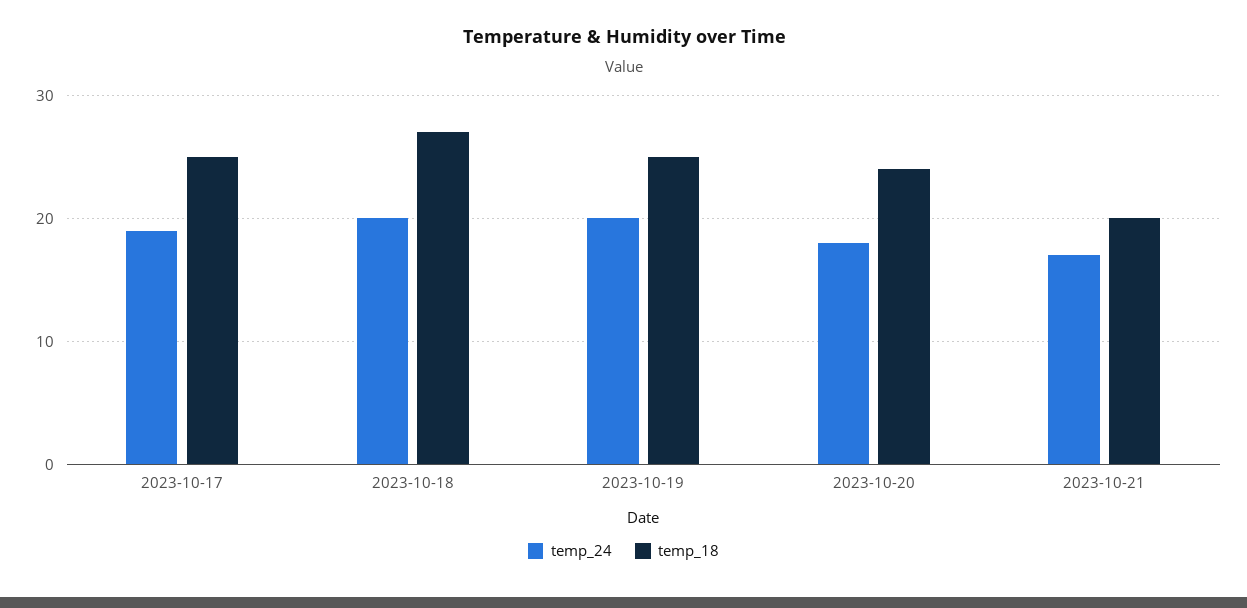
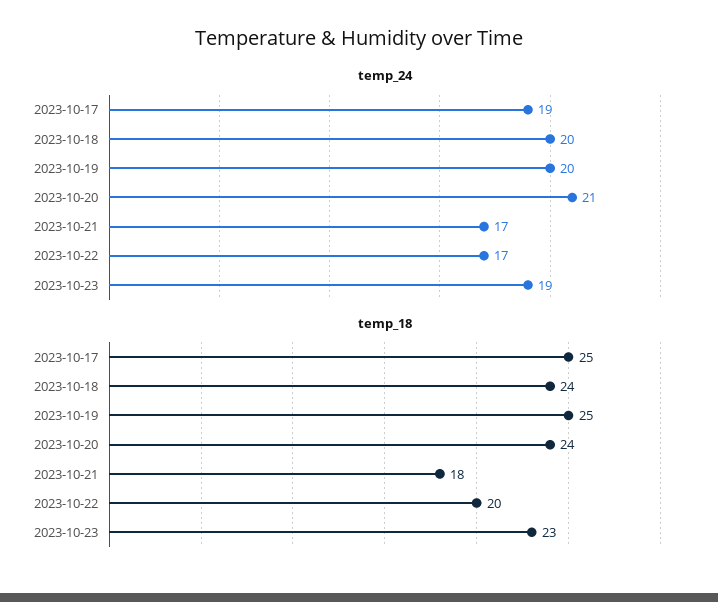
temp_18, 2023-10-18: 27 -> 24
temp_24, 2023-10-20: 18 -> 21
temp_18, 2023-10-21: 20 -> 18
temp_24, 2023-10-22: none -> 17
temp_24, 2023-10-23: none -> 19
temp_18, 2023-10-22: none -> 20
temp_18, 2023-10-23: none -> 23

